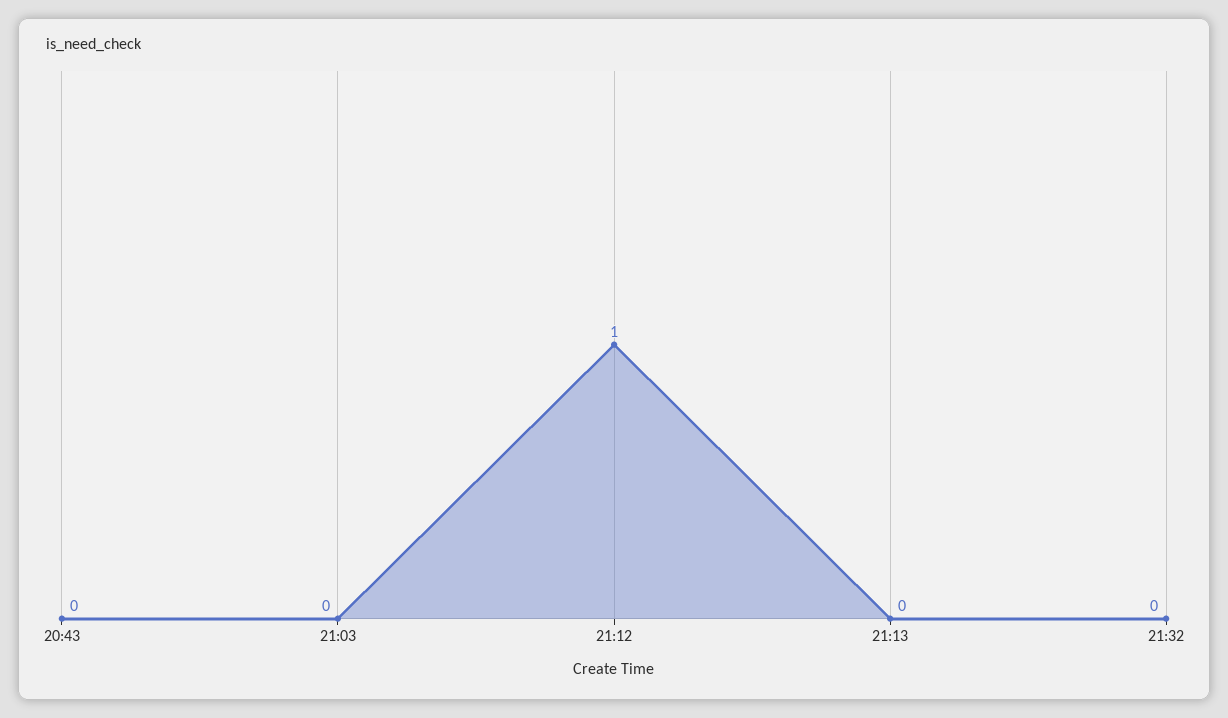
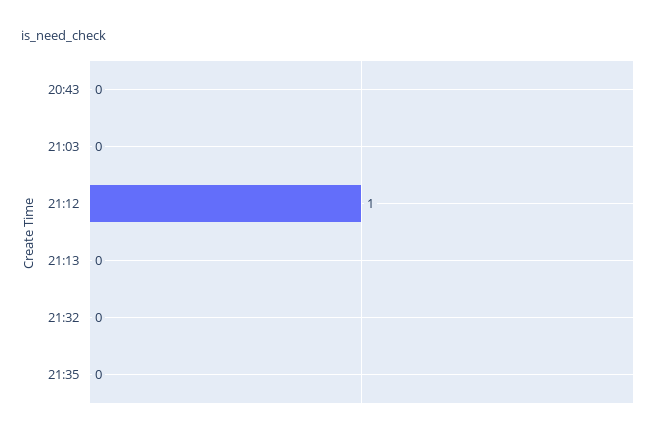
21:35: none -> 0

